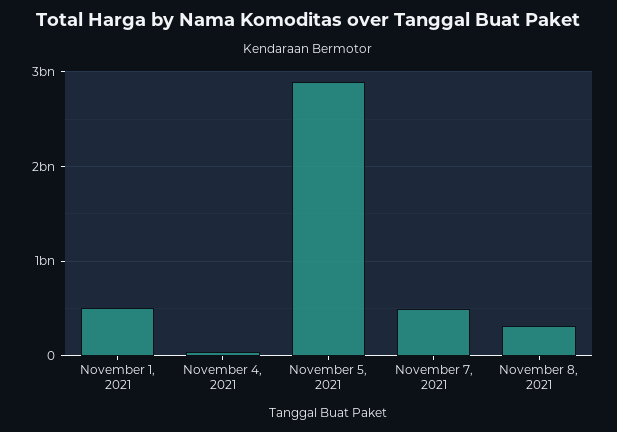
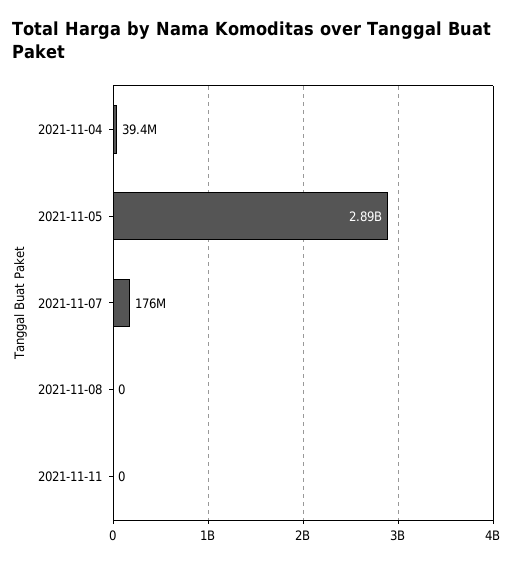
November 1, 2021: 500000000 -> none
November 7, 2021: 500000000 -> 176000000
November 8, 2021: 300000000 -> 0
2021-11-11: none -> 0

